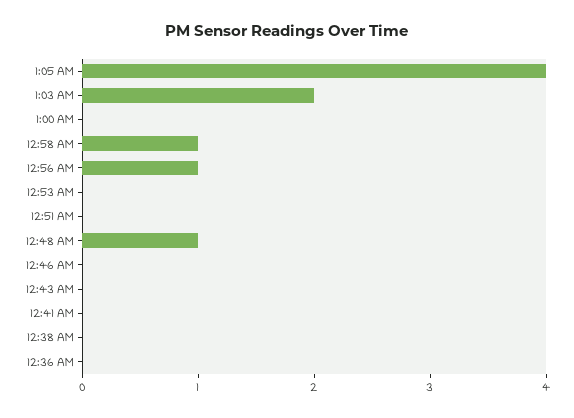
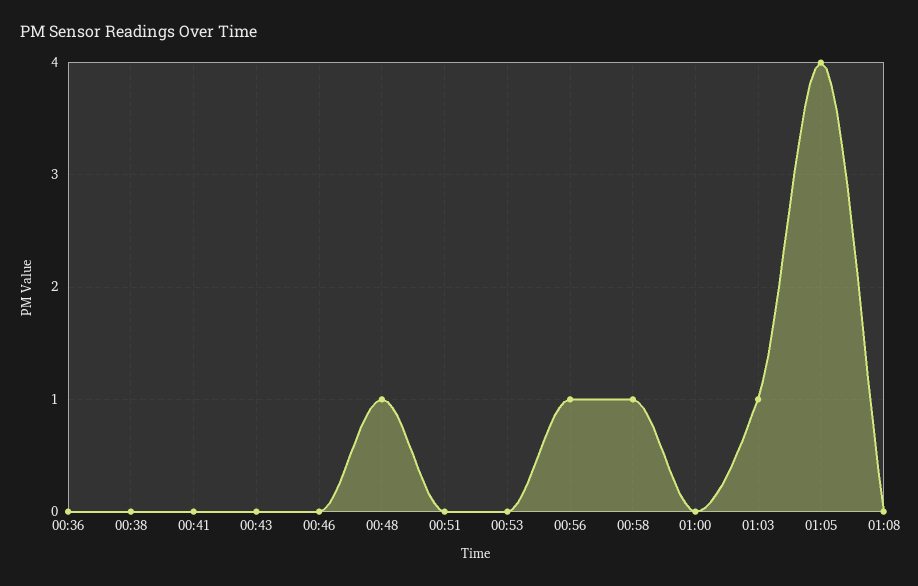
1:03 AM: 2 -> 1
01:08: none -> 0

